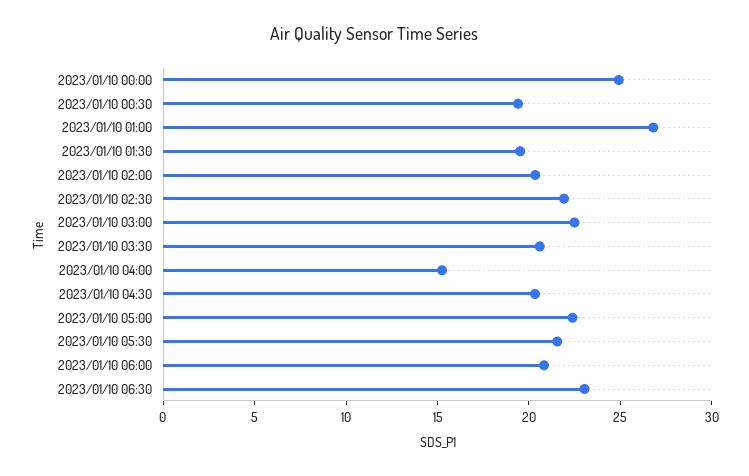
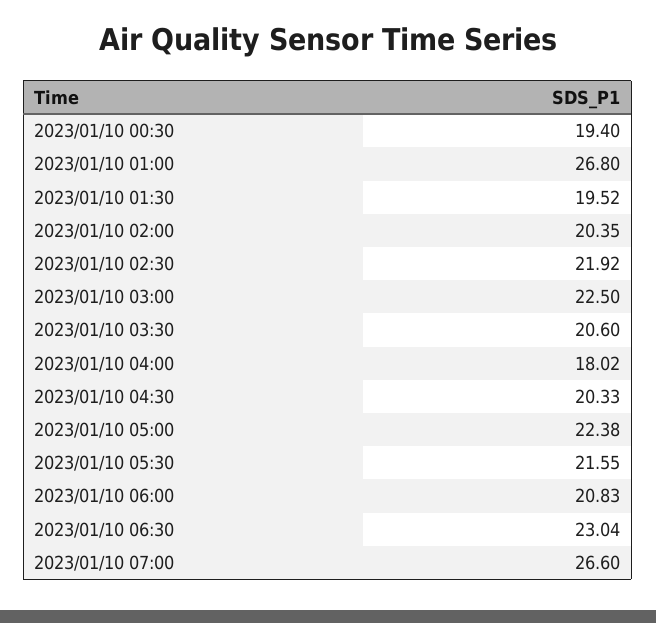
2023/01/10 00:00: 25 -> none
2023/01/10 04:00: 15 -> 18.02
2023/01/10 07:00: none -> 26.6

